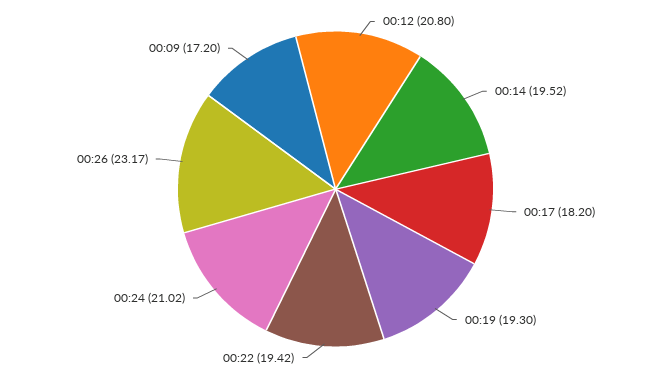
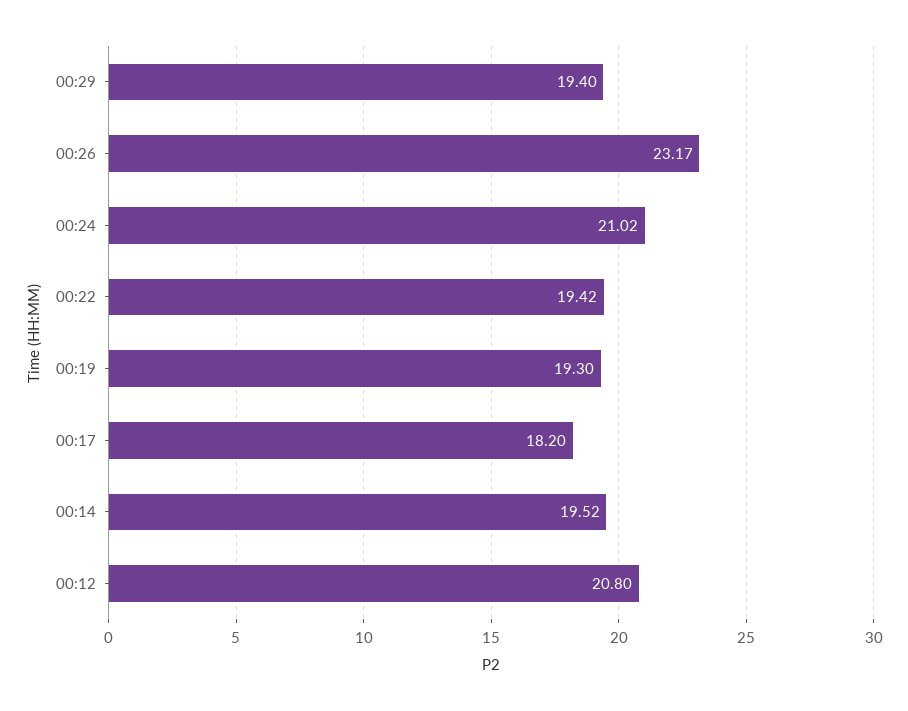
00:09: 17.2 -> none
00:29: none -> 19.4

